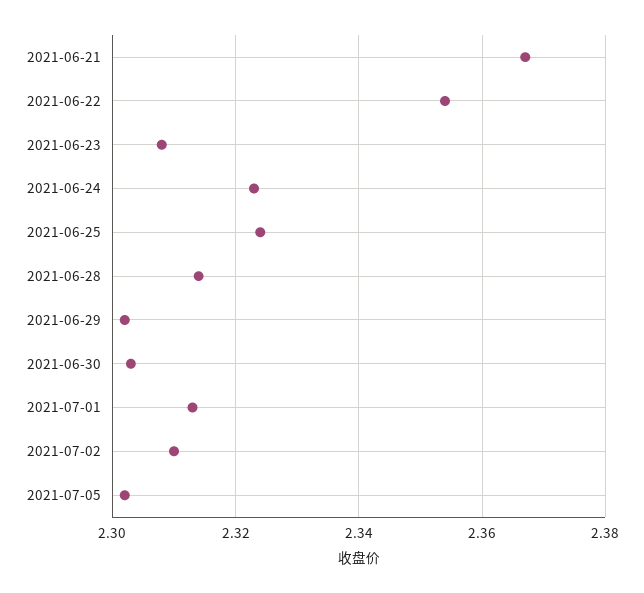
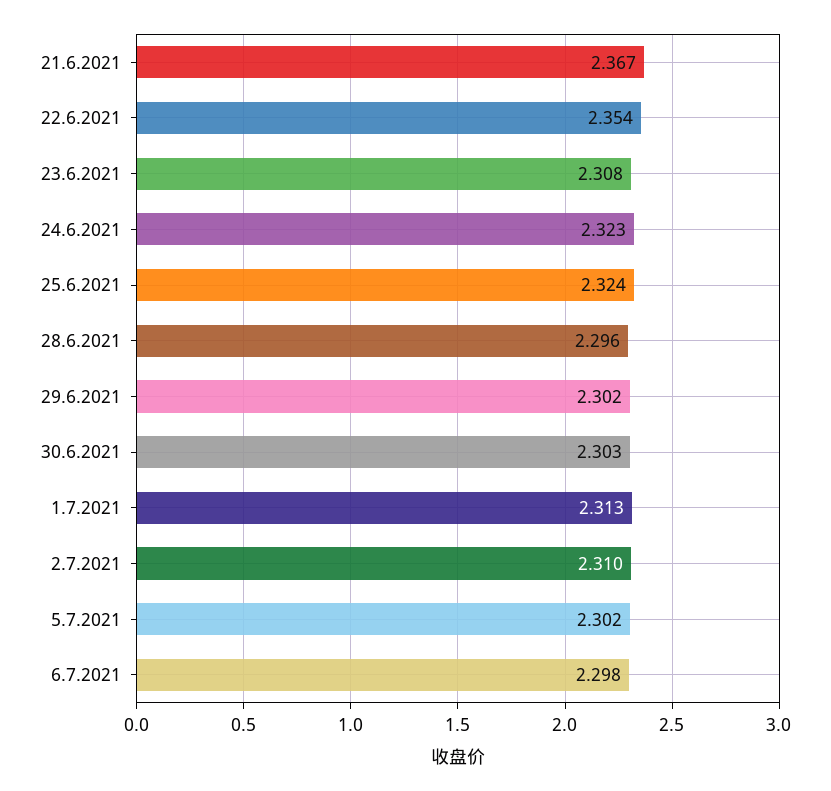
2021-06-28: 2.315 -> 2.296
6.7.2021: none -> 2.298

